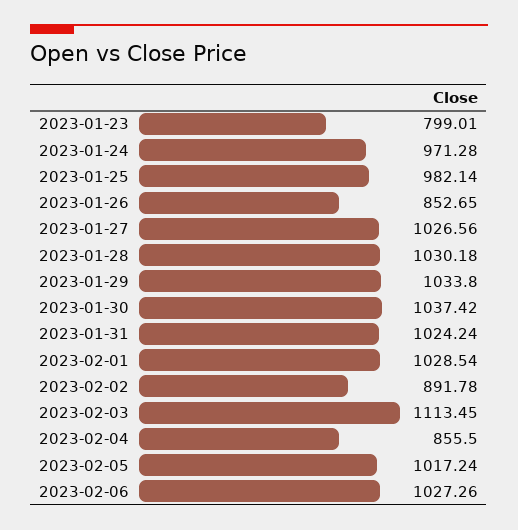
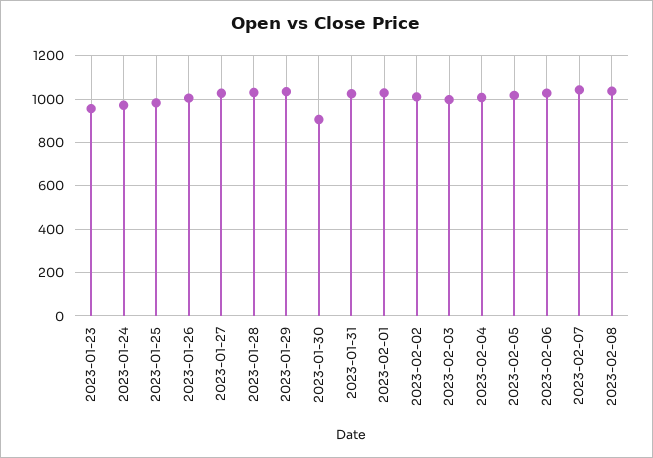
2023-01-23: 799.01 -> 950
2023-01-26: 852.65 -> 1000
2023-01-30: 1037.42 -> 900
2023-02-02: 891.78 -> 1000
2023-02-03: 1113.45 -> 1000
2023-02-04: 855.5 -> 1000
2023-02-07: none -> 1050
2023-02-08: none -> 1050

